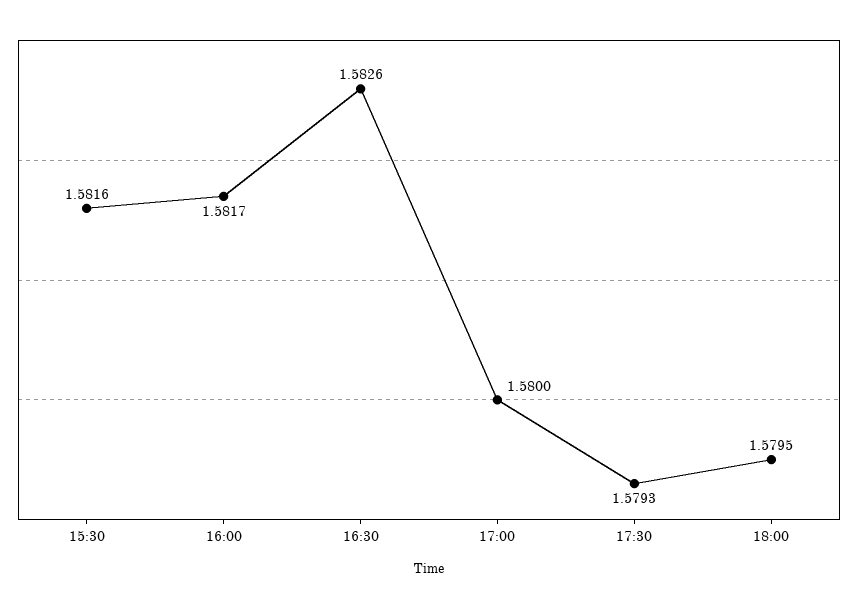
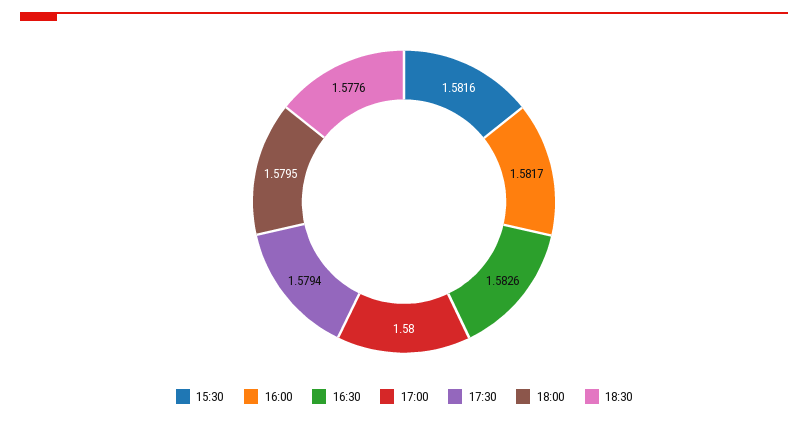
17:30: 1.5793 -> 1.5794
18:30: none -> 1.5776

